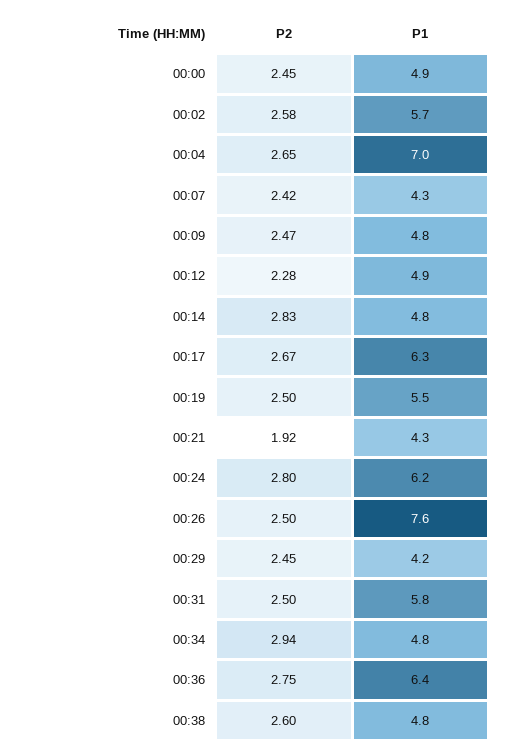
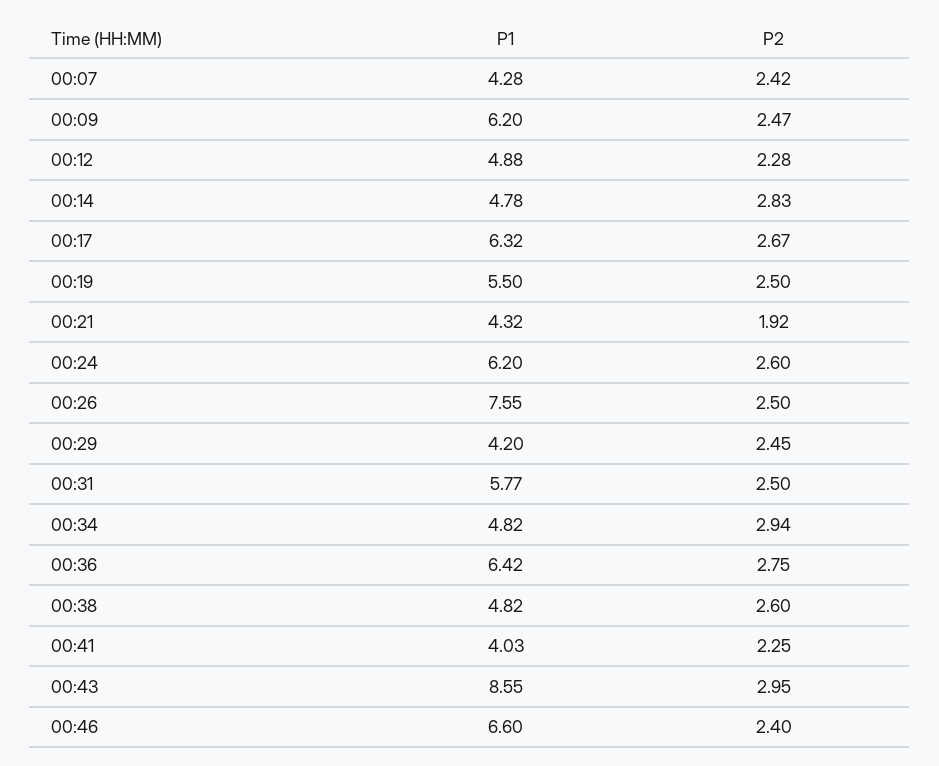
P2, 00:00: 2.45 -> none
P1, 00:00: 4.9 -> none
P2, 00:02: 2.58 -> none
P1, 00:02: 5.7 -> none
P2, 00:04: 2.65 -> none
P1, 00:04: 7 -> none
P1, 00:09: 4.8 -> 6.2
P2, 00:24: 2.8 -> 2.6
P1, 00:41: none -> 4.03
P2, 00:41: none -> 2.25
P1, 00:43: none -> 8.55
P2, 00:43: none -> 2.95
P1, 00:46: none -> 6.6
P2, 00:46: none -> 2.4

